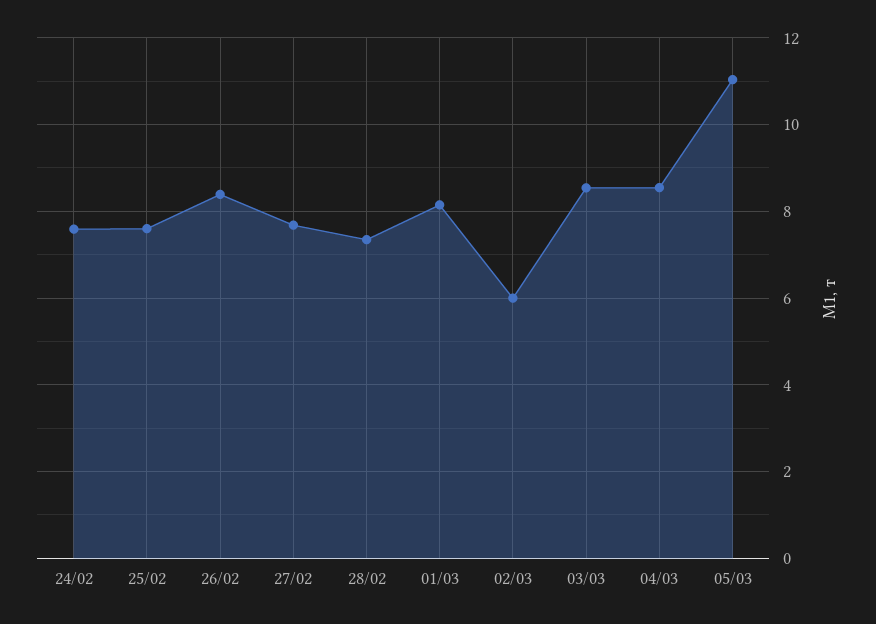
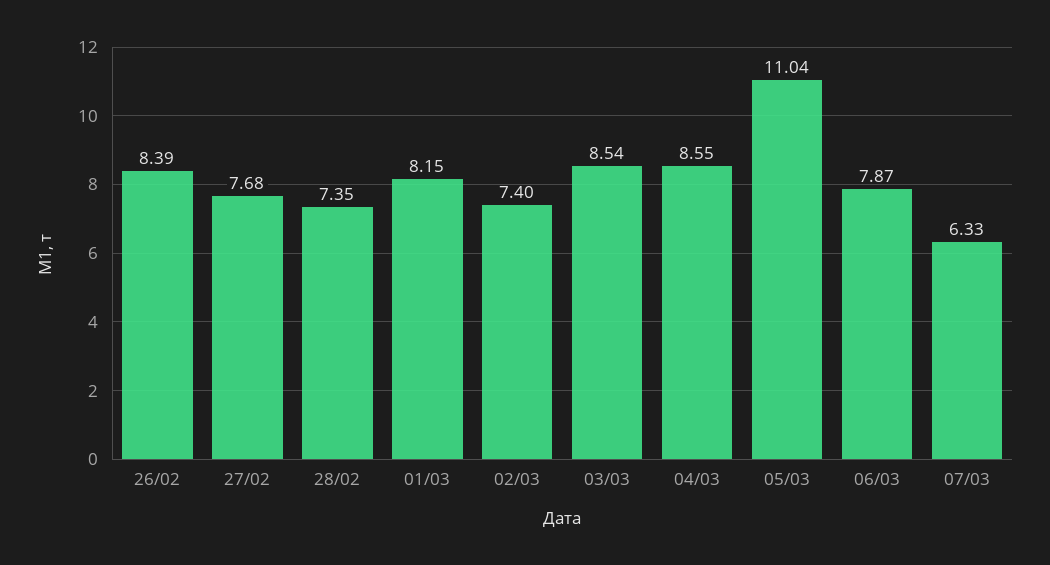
24/02: 7.6 -> none
25/02: 7.6 -> none
02/03: 6 -> 7.4
06/03: none -> 7.87
07/03: none -> 6.33

